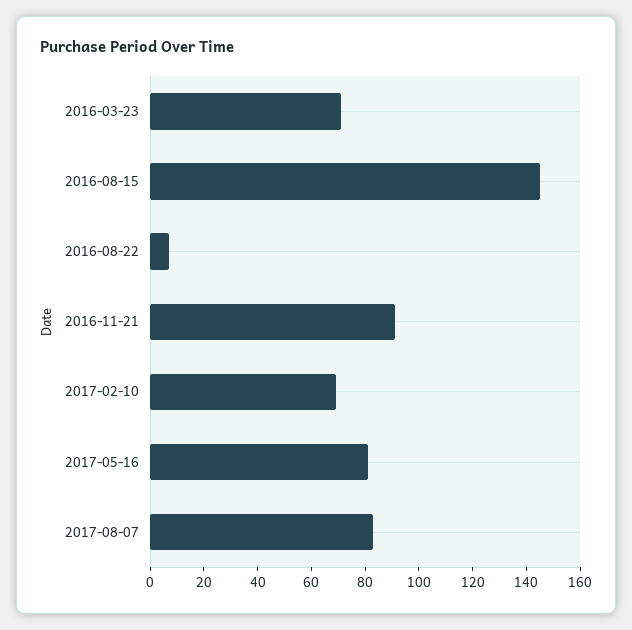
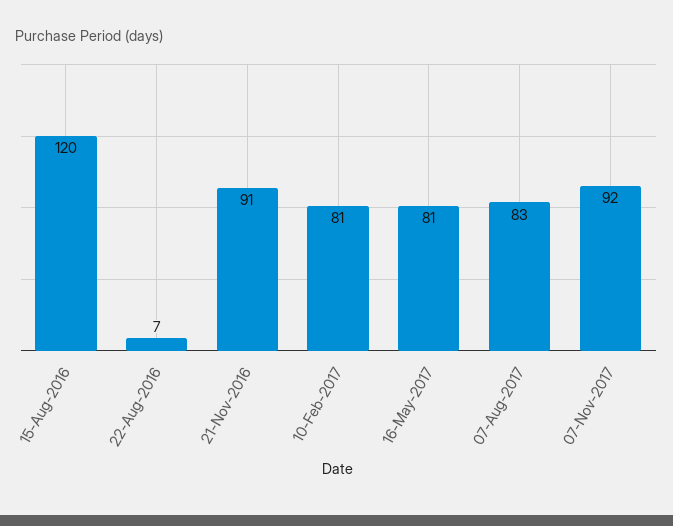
2016-03-23: 70 -> none
2016-08-15: 145 -> 120
2017-02-10: 70 -> 81
07-Nov-2017: none -> 92

